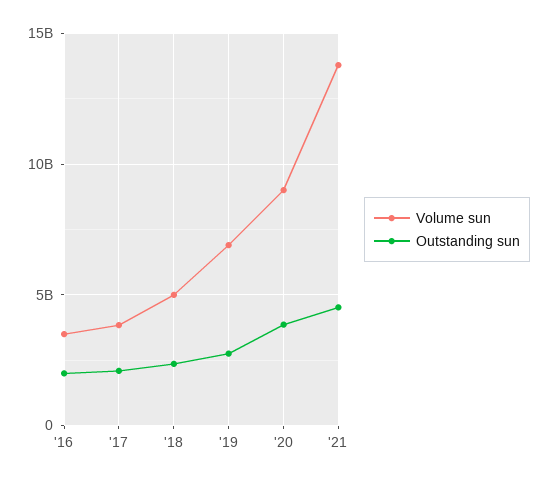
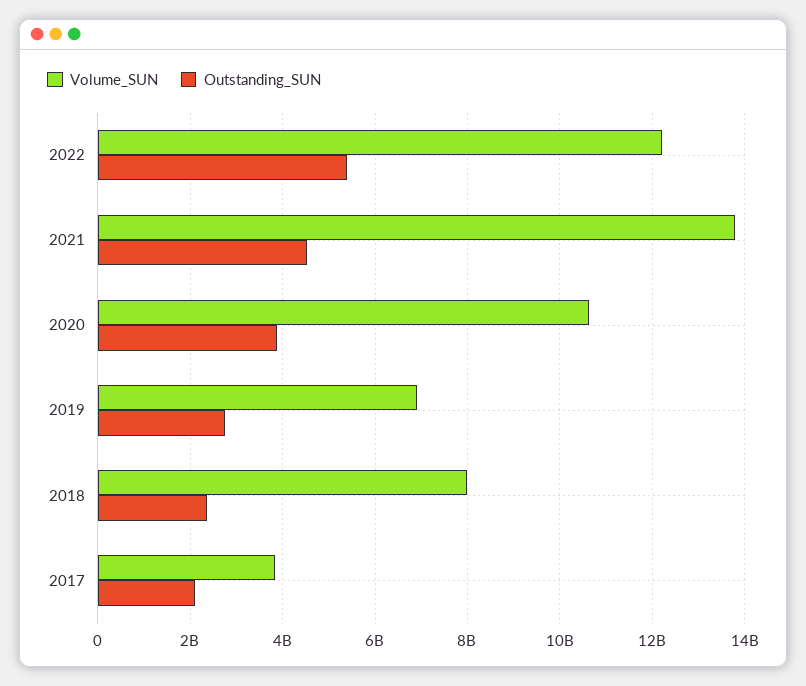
Volume sun, '16: 3500000000 -> none
Outstanding sun, '16: 2000000000 -> none
Volume sun, '18: 5000000000 -> 8000000000
Volume sun, '20: 9000000000 -> 10600000000
Volume sun, 2022: none -> 12200000000
Outstanding sun, 2022: none -> 5400000000

